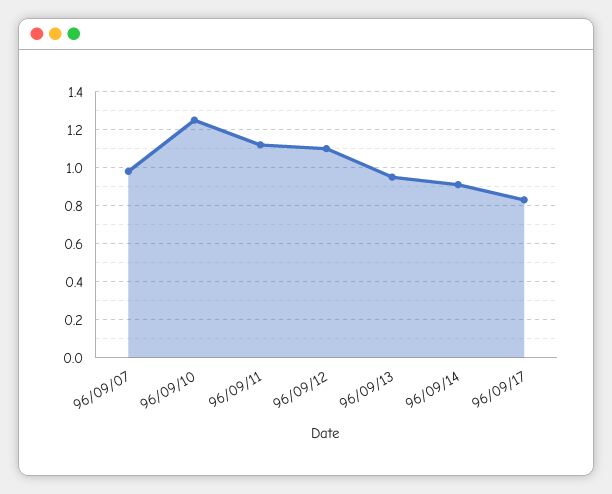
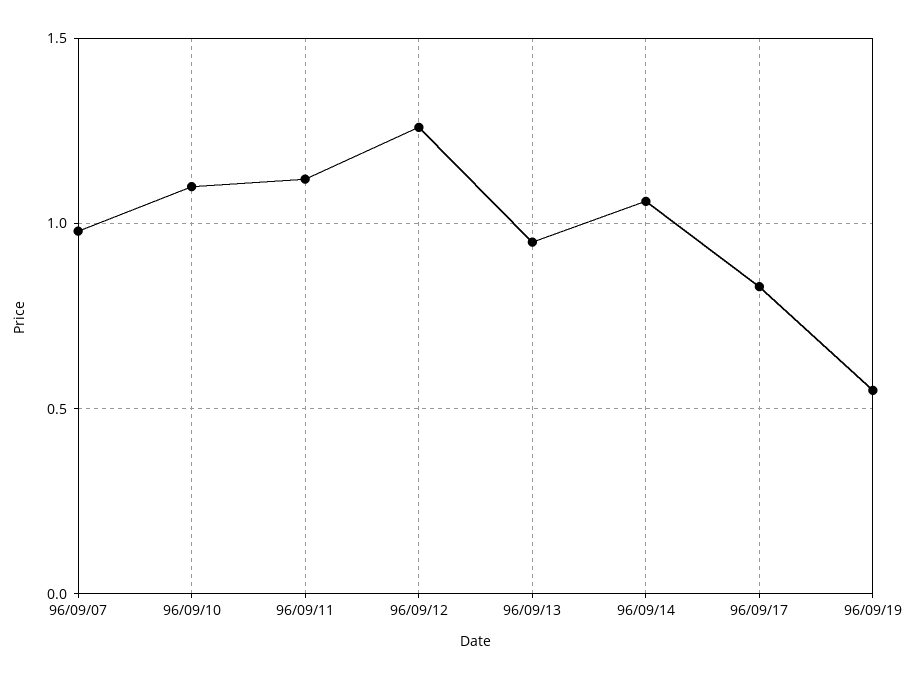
96/09/10: 1.25 -> 1.1
96/09/12: 1.1 -> 1.25
96/09/14: 0.9 -> 1.05
96/09/19: none -> 0.55

